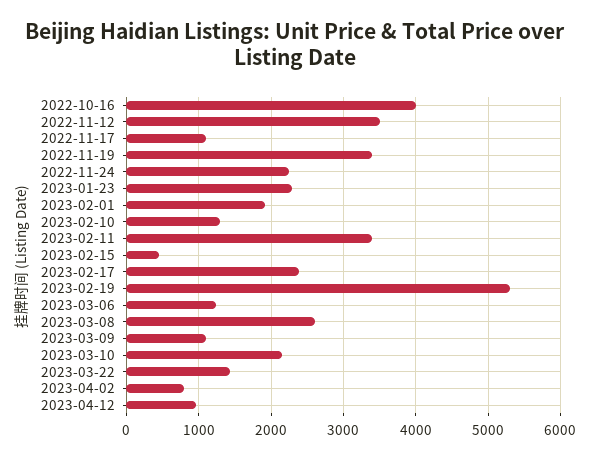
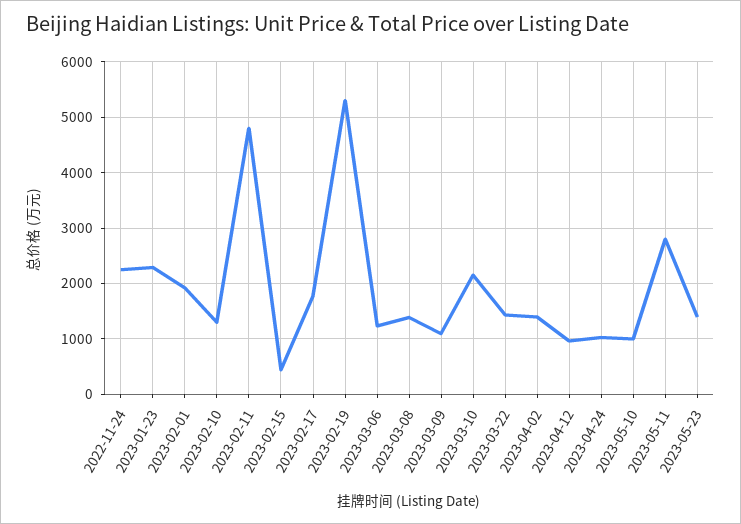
2022-10-16: 4000 -> none
2022-11-12: 3500 -> none
2022-11-17: 1100 -> none
2022-11-19: 3400 -> none
2023-02-11: 3400 -> 4800
2023-02-17: 2400 -> 1800
2023-03-08: 2600 -> 1400
2023-04-02: 800 -> 1400
2023-04-24: none -> 1000
2023-05-10: none -> 1000
2023-05-11: none -> 2800
2023-05-23: none -> 1400

